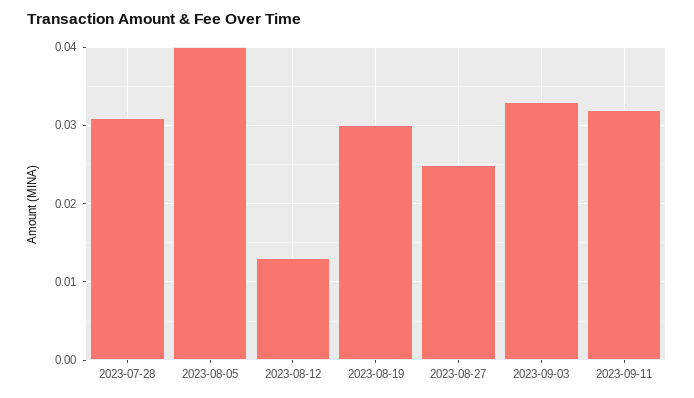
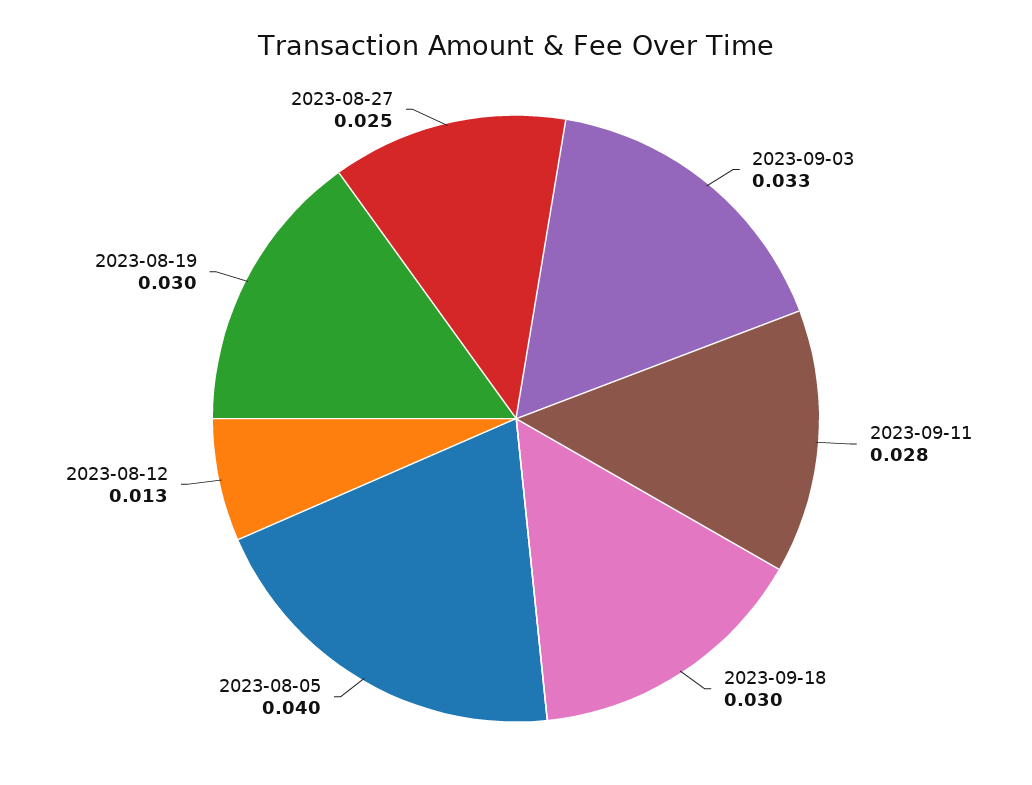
2023-07-28: 0.031 -> none
2023-09-11: 0.032 -> 0.028
2023-09-18: none -> 0.03

